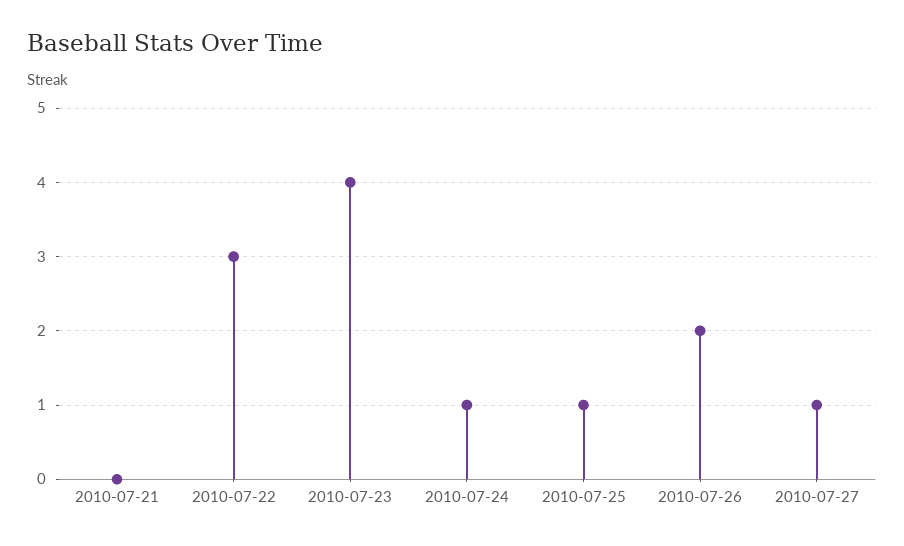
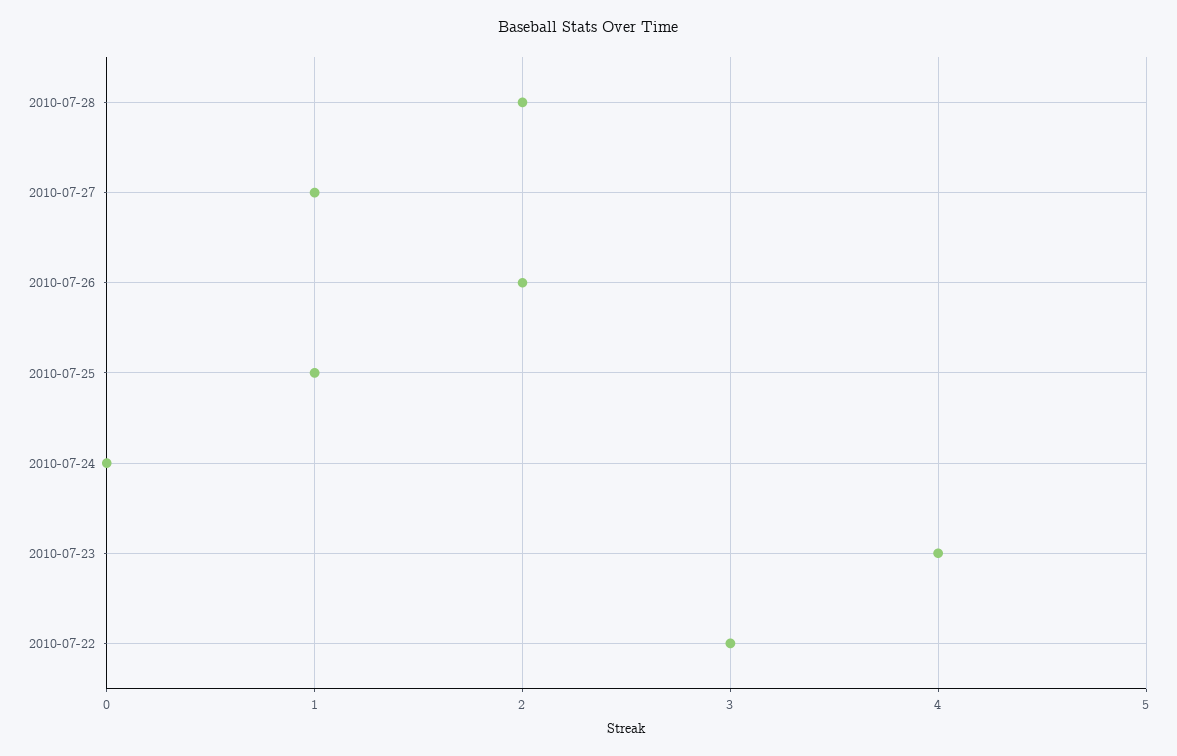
2010-07-21: 0 -> none
2010-07-24: 1 -> 0
2010-07-28: none -> 2

